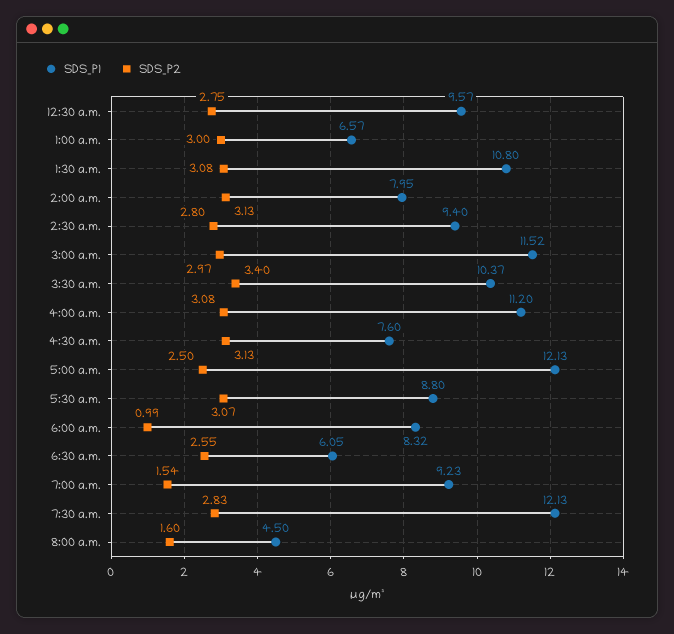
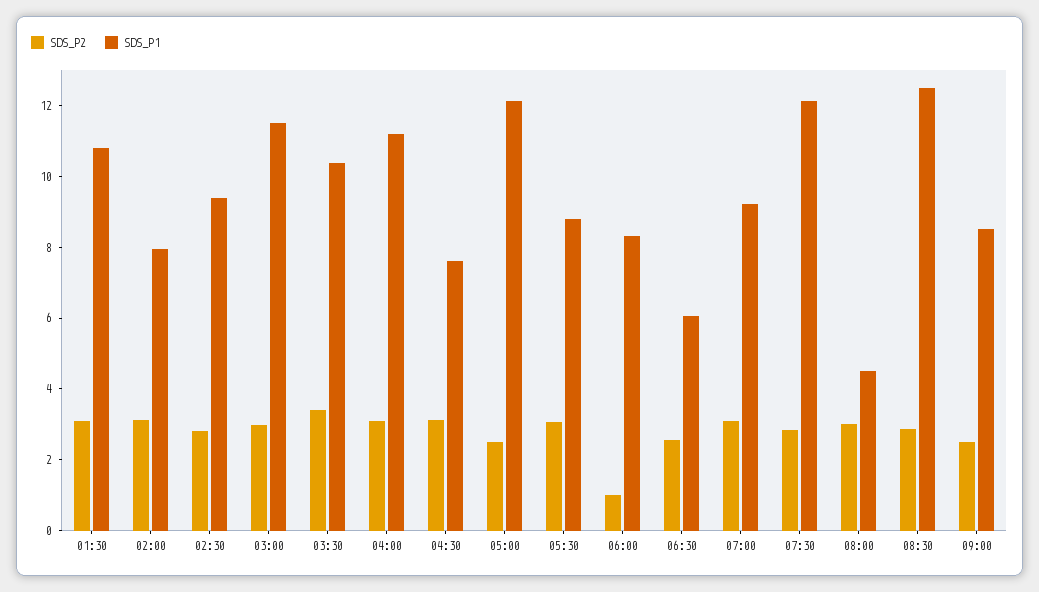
SDS_P1, 12:30 a.m.: 9.57 -> none
SDS_P2, 12:30 a.m.: 2.75 -> none
SDS_P1, 1:00 a.m.: 6.57 -> none
SDS_P2, 1:00 a.m.: 3 -> none
SDS_P2, 7:00 a.m.: 1.54 -> 3
SDS_P2, 8:00 a.m.: 1.6 -> 3
SDS_P2, 08:30: none -> 3
SDS_P1, 08:30: none -> 12.5
SDS_P2, 09:00: none -> 2.5
SDS_P1, 09:00: none -> 8.5

